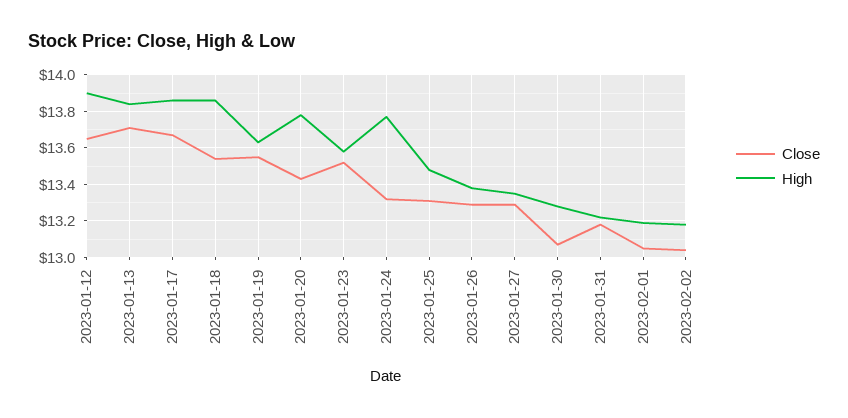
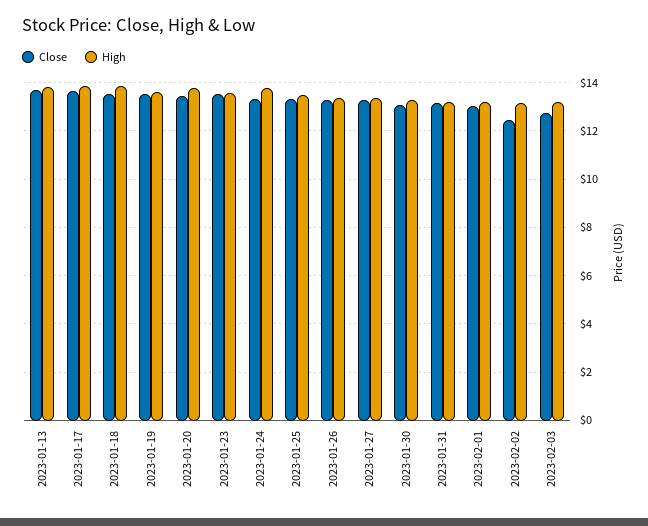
Close, 2023-01-12: 13.65 -> none
High, 2023-01-12: 13.9 -> none
Close, 2023-02-02: 13.05 -> 12.5
Close, 2023-02-03: none -> 12.75
High, 2023-02-03: none -> 13.25

